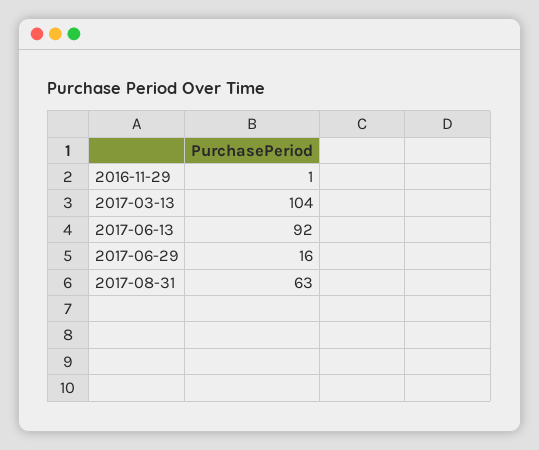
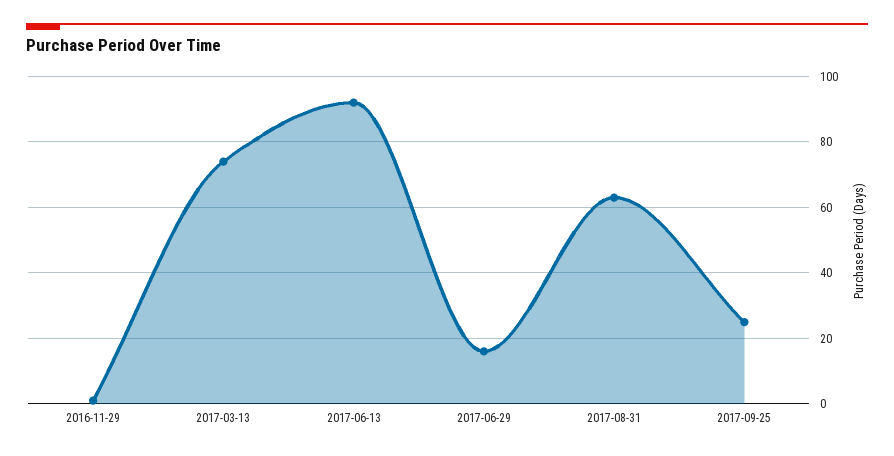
2017-03-13: 104 -> 75
2017-09-25: none -> 25

